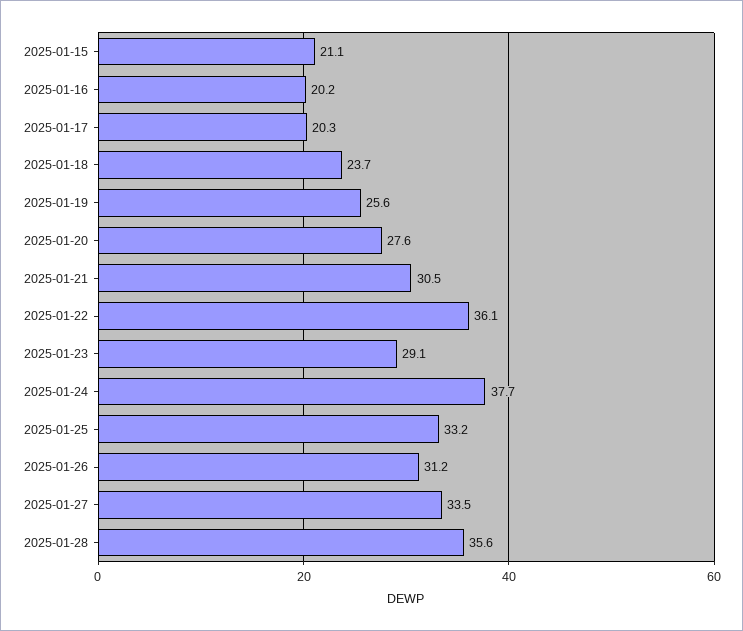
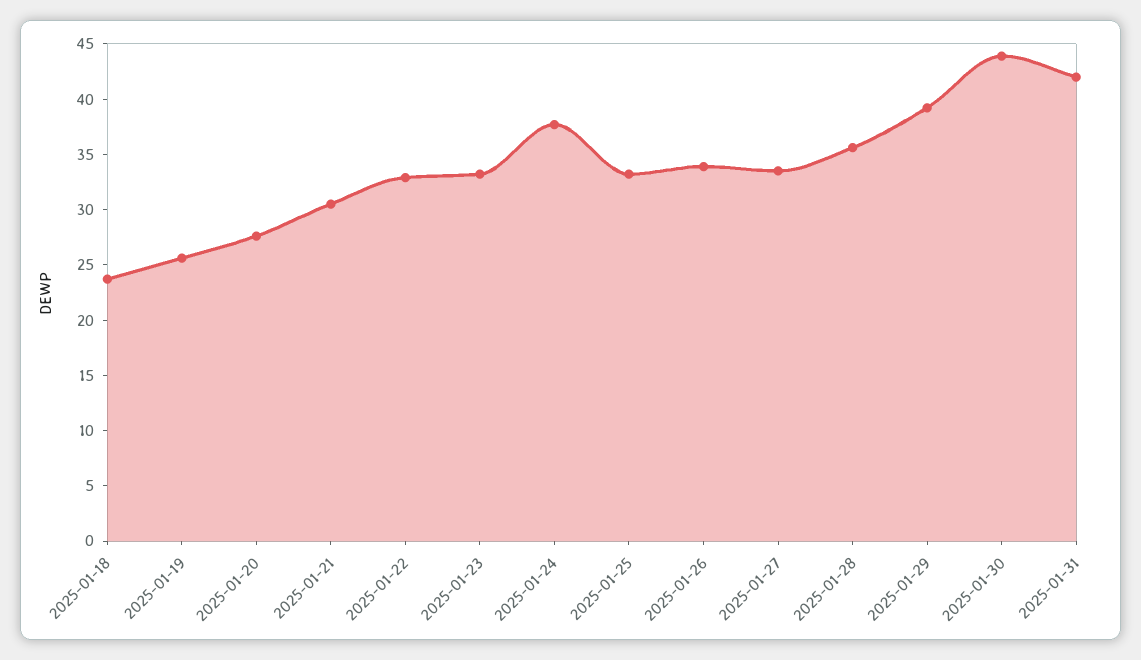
2025-01-15: 21.1 -> none
2025-01-16: 20.2 -> none
2025-01-17: 20.3 -> none
2025-01-22: 36.1 -> 33
2025-01-23: 29.1 -> 33
2025-01-26: 31.2 -> 34
2025-01-29: none -> 39
2025-01-30: none -> 44
2025-01-31: none -> 42

